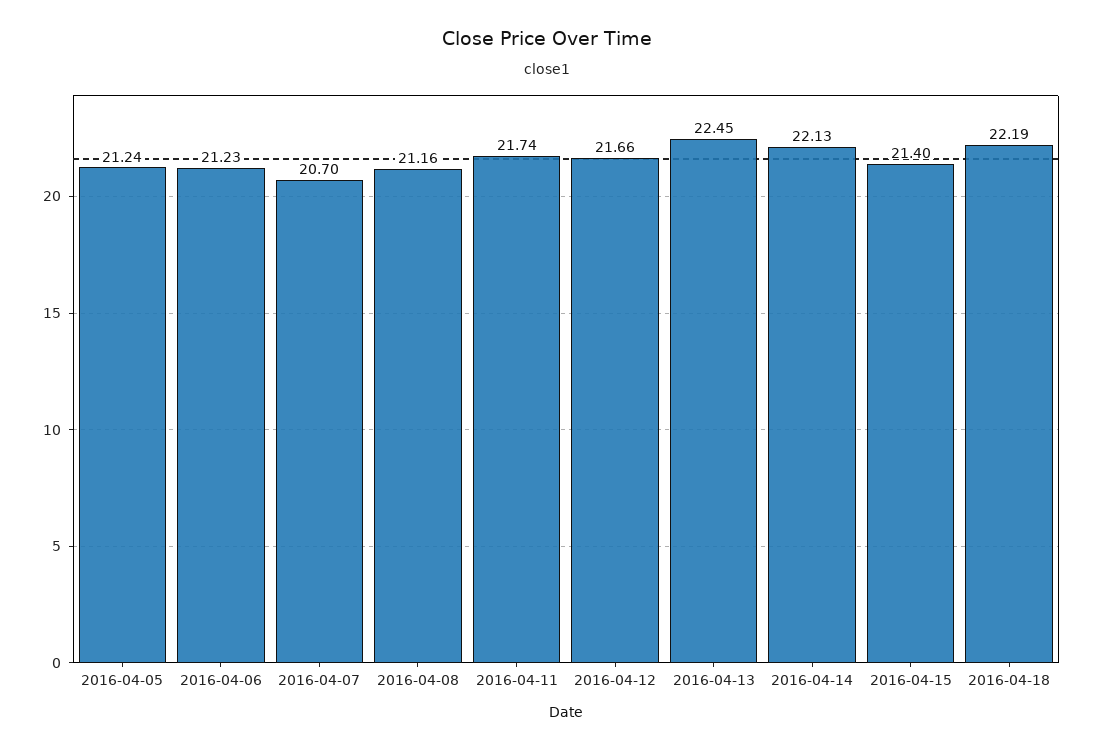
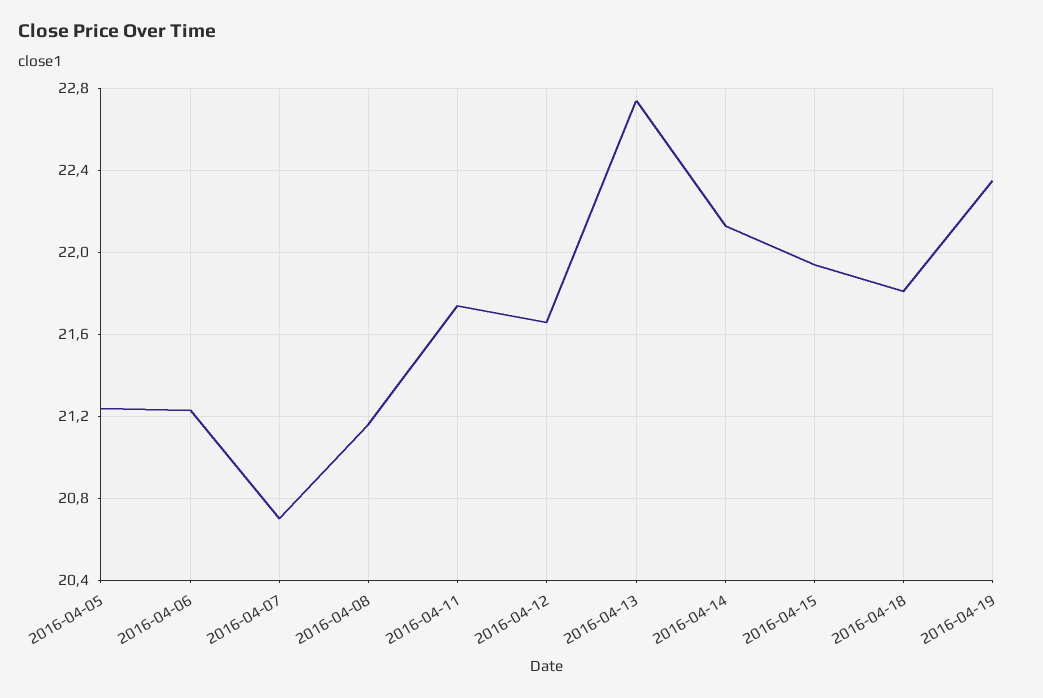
2016-04-13: 22.45 -> 22.75
2016-04-15: 21.4 -> 21.95
2016-04-18: 22.19 -> 21.8
2016-04-19: none -> 22.35

